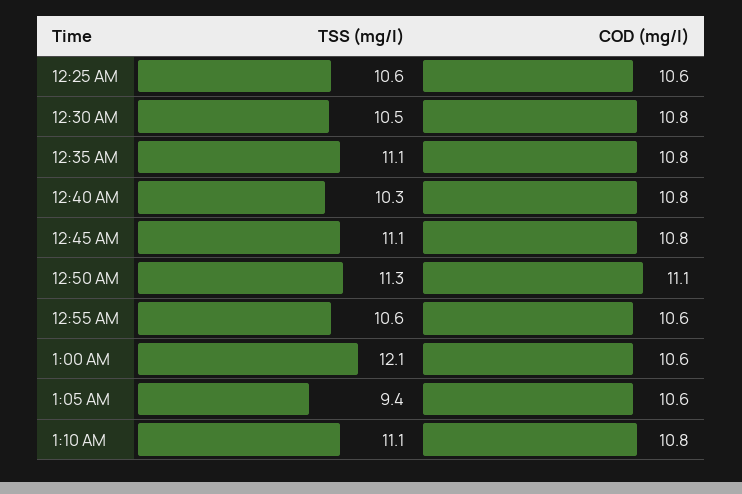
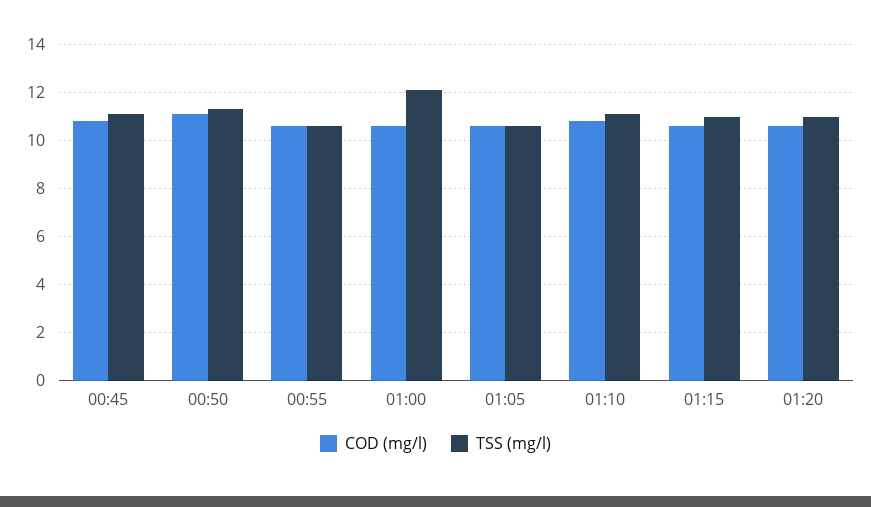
TSS (mg/l), 12:25 AM: 10.6 -> none
COD (mg/l), 12:25 AM: 10.6 -> none
TSS (mg/l), 12:30 AM: 10.5 -> none
COD (mg/l), 12:30 AM: 10.8 -> none
TSS (mg/l), 12:35 AM: 11.1 -> none
COD (mg/l), 12:35 AM: 10.8 -> none
TSS (mg/l), 12:40 AM: 10.3 -> none
COD (mg/l), 12:40 AM: 10.8 -> none
TSS (mg/l), 1:05 AM: 9.4 -> 10.5
COD (mg/l), 01:15: none -> 10.5
TSS (mg/l), 01:15: none -> 11
COD (mg/l), 01:20: none -> 10.5
TSS (mg/l), 01:20: none -> 11

